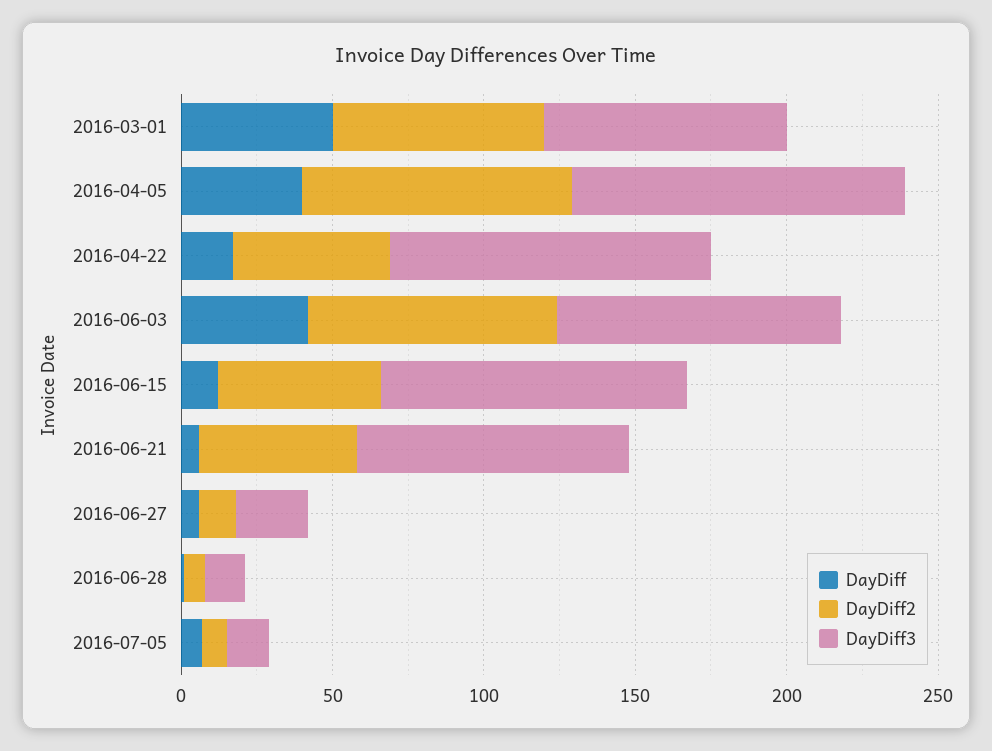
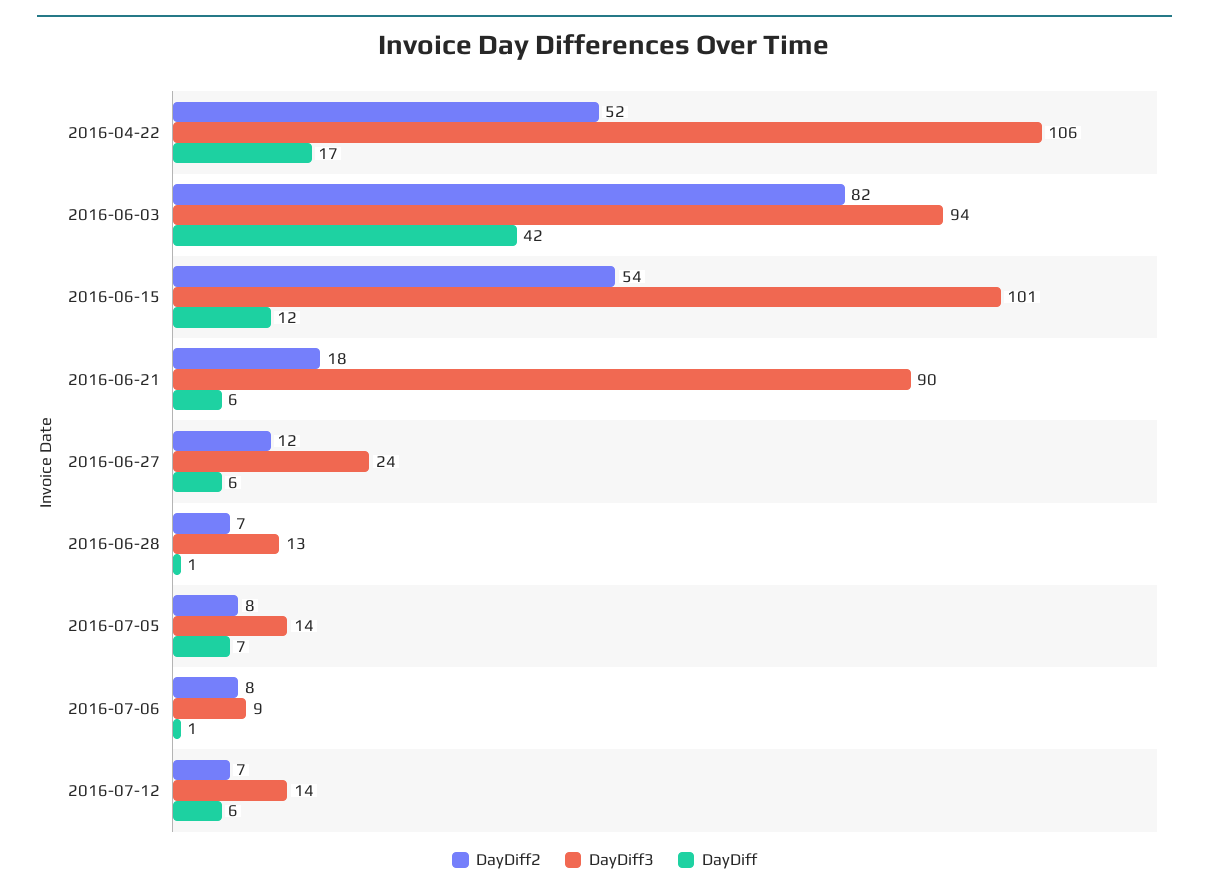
DayDiff, 2016-03-01: 50 -> none
DayDiff2, 2016-03-01: 70 -> none
DayDiff3, 2016-03-01: 80 -> none
DayDiff, 2016-04-05: 40 -> none
DayDiff2, 2016-04-05: 90 -> none
DayDiff3, 2016-04-05: 110 -> none
DayDiff2, 2016-06-21: 50 -> 18
DayDiff2, 2016-07-06: none -> 8
DayDiff3, 2016-07-06: none -> 9
DayDiff, 2016-07-06: none -> 1
DayDiff2, 2016-07-12: none -> 7
DayDiff3, 2016-07-12: none -> 14
DayDiff, 2016-07-12: none -> 6

